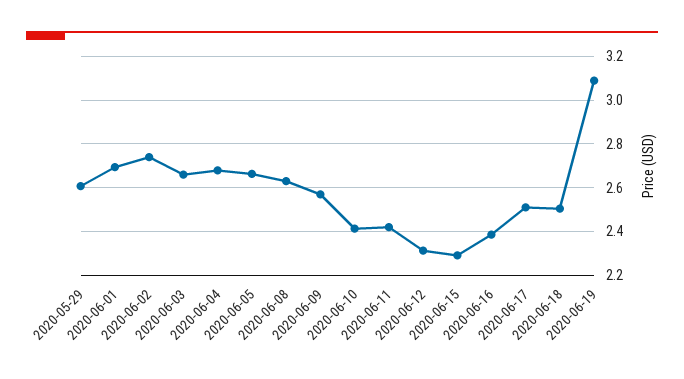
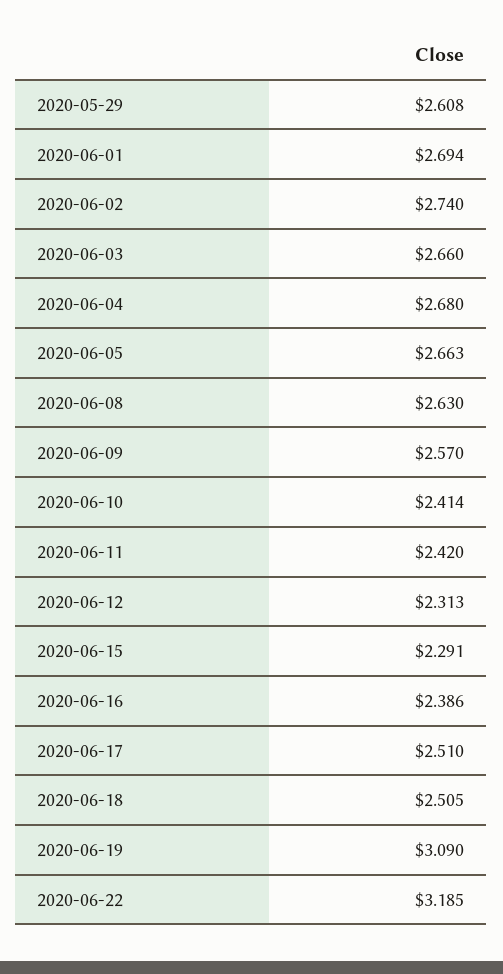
2020-06-22: none -> 3.185

